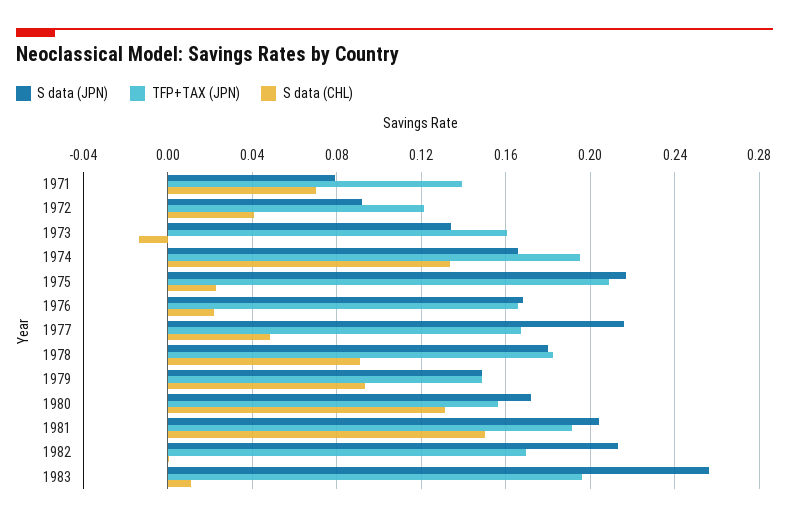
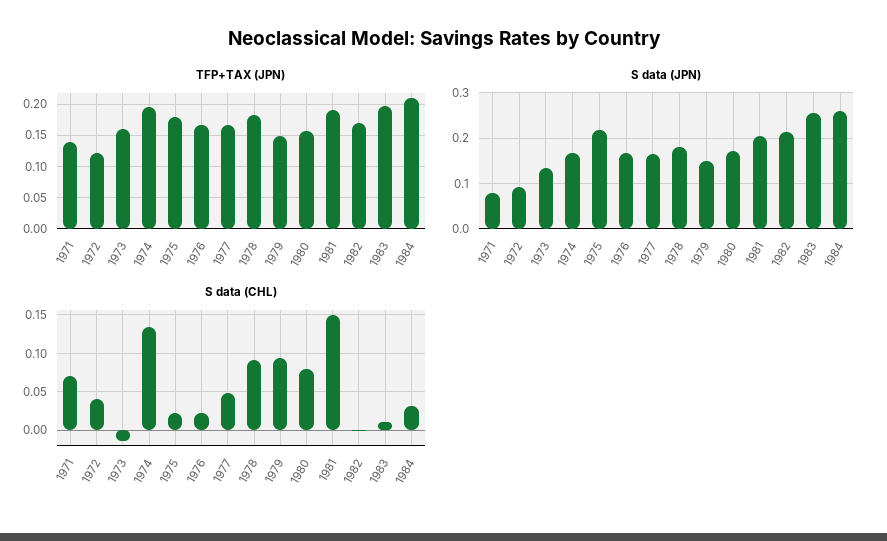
TFP+TAX (JPN), 1975: 0.21 -> 0.18
S data (JPN), 1977: 0.215 -> 0.16
S data (CHL), 1980: 0.13 -> 0.08
TFP+TAX (JPN), 1984: none -> 0.21
S data (JPN), 1984: none -> 0.26
S data (CHL), 1984: none -> 0.03

